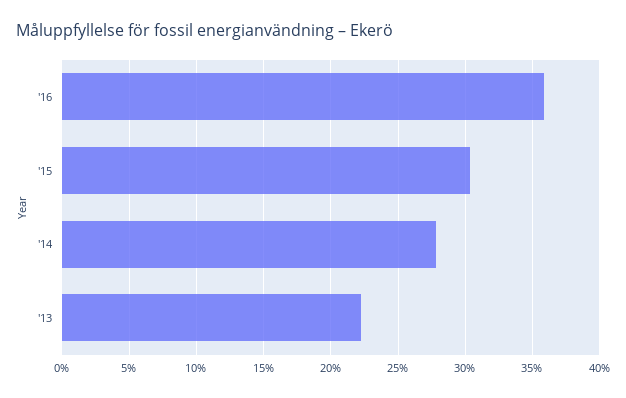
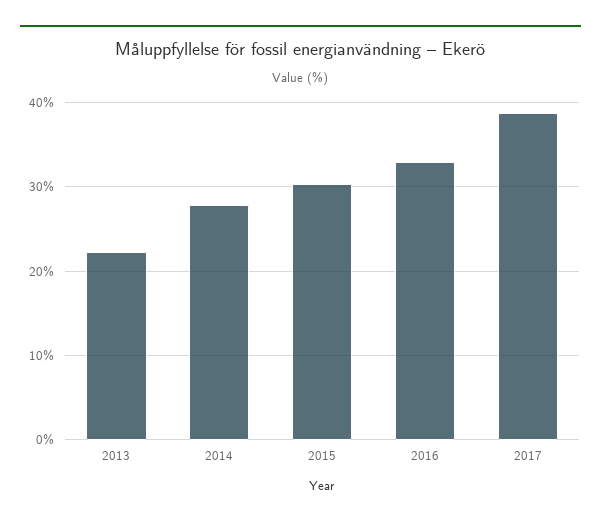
'16: 36 -> 33
2017: none -> 39

